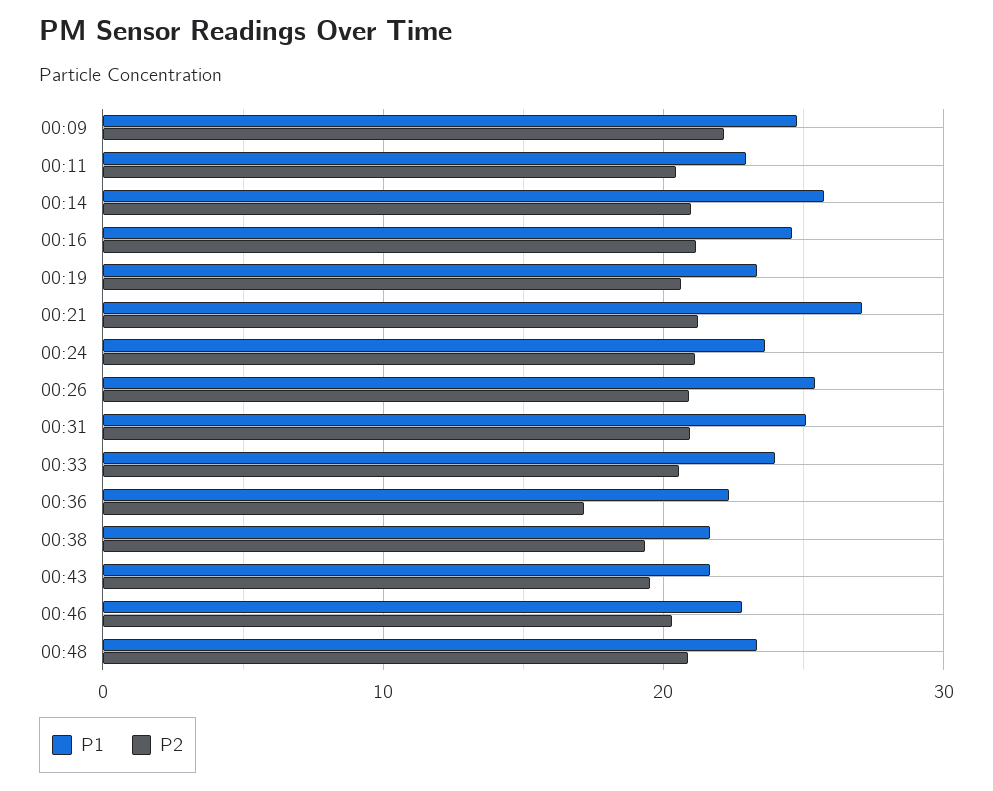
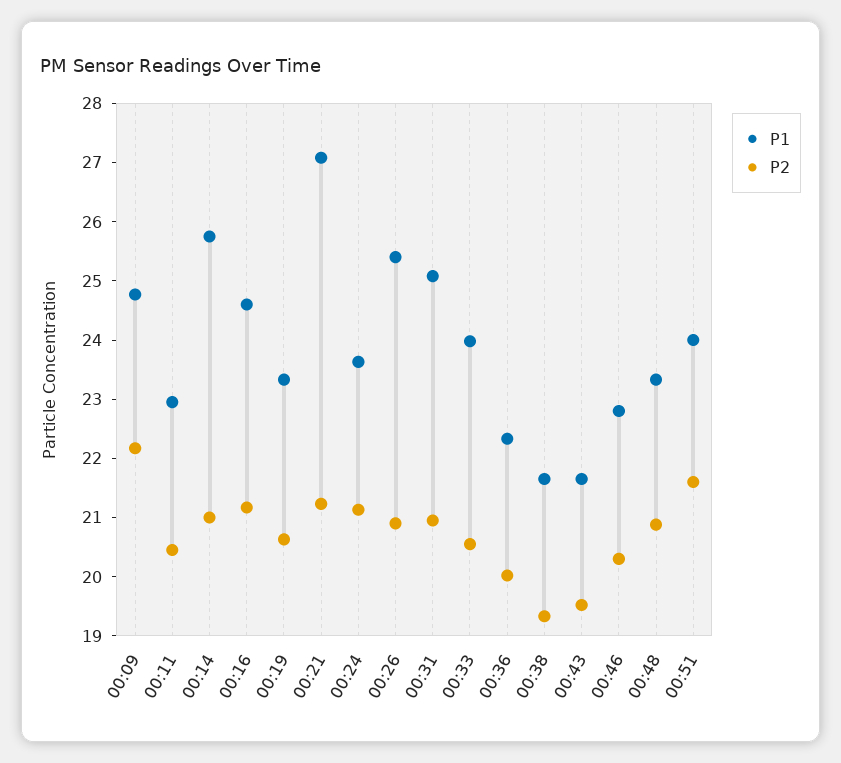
P2, 00:36: 17 -> 20
P1, 00:51: none -> 24
P2, 00:51: none -> 21.6

